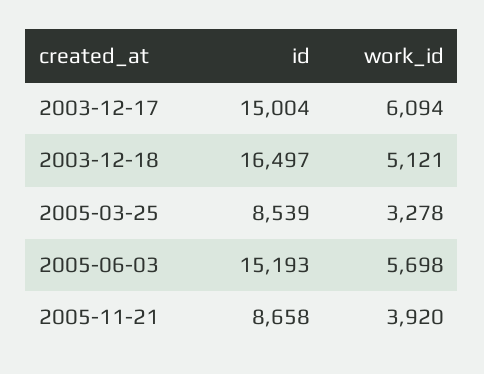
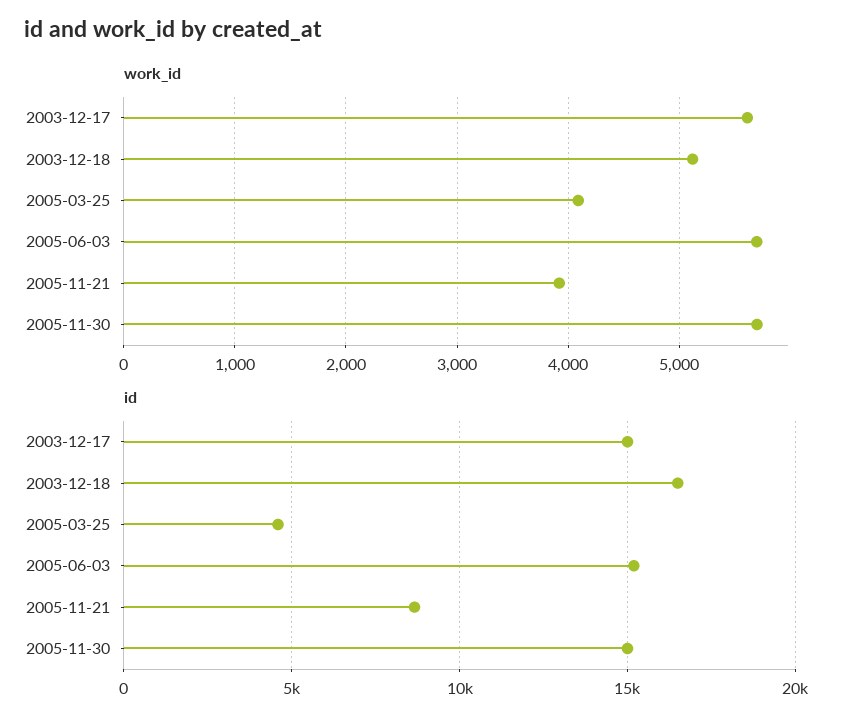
work_id, 2003-12-17: 6094 -> 5600
id, 2005-03-25: 8539 -> 4500
work_id, 2005-03-25: 3278 -> 4100
work_id, 2005-11-30: none -> 5700
id, 2005-11-30: none -> 15000

